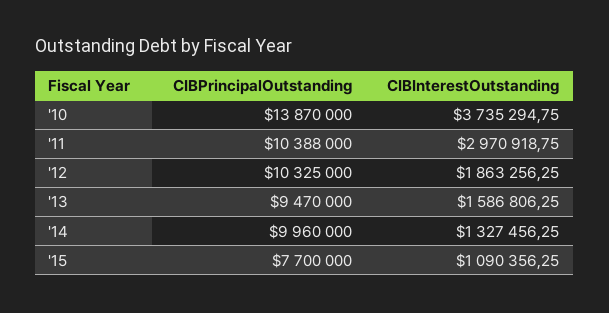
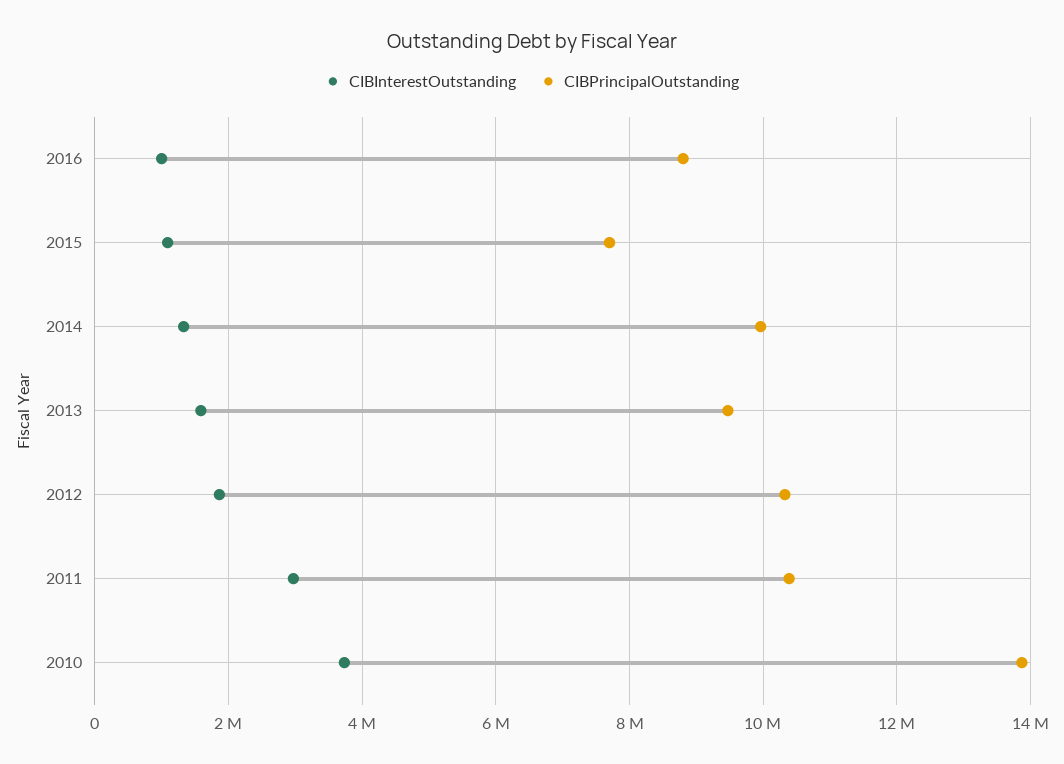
CIBInterestOutstanding, 2016: none -> 1000000
CIBPrincipalOutstanding, 2016: none -> 8800000

